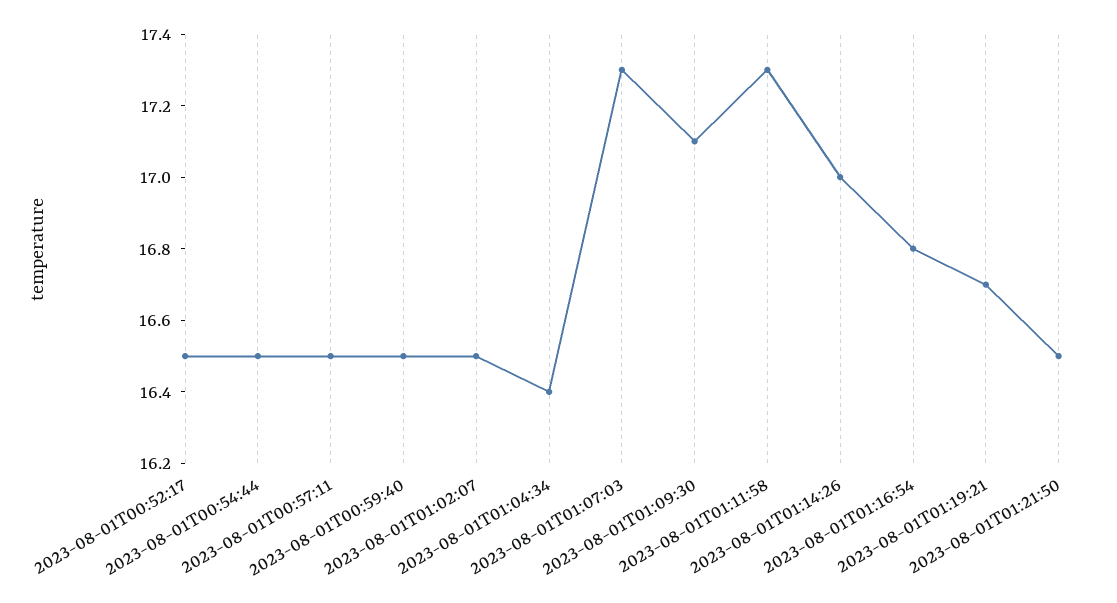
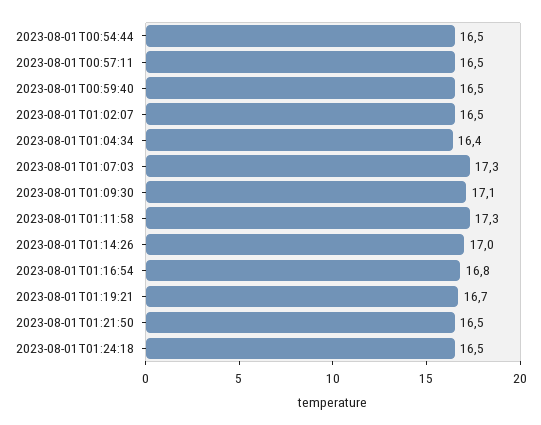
2023-08-01T00:52:17: 16.5 -> none
2023-08-01T01:24:18: none -> 16.5

